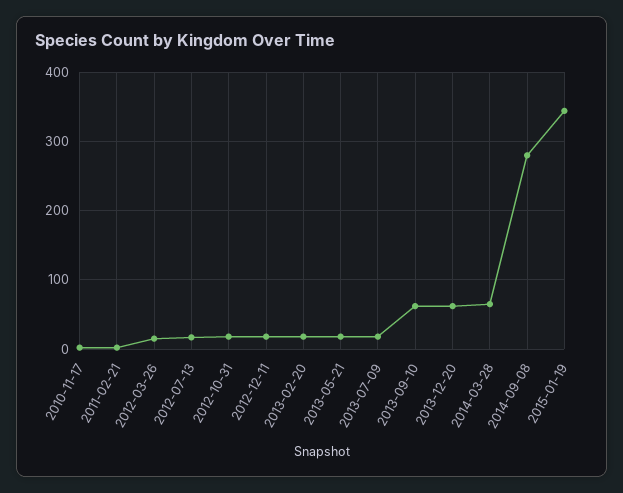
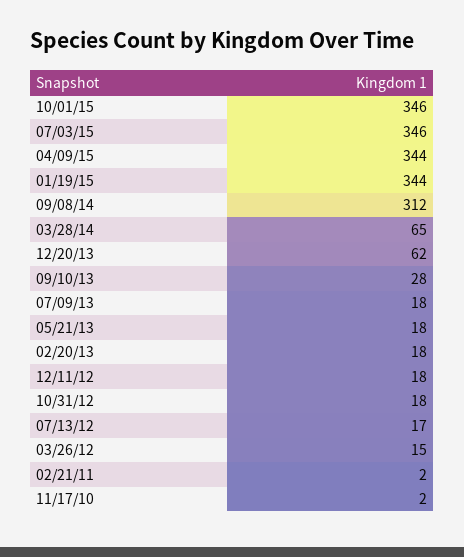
2013-09-10: 60 -> 28
2014-09-08: 280 -> 312
10/01/15: none -> 346
07/03/15: none -> 346
04/09/15: none -> 344

